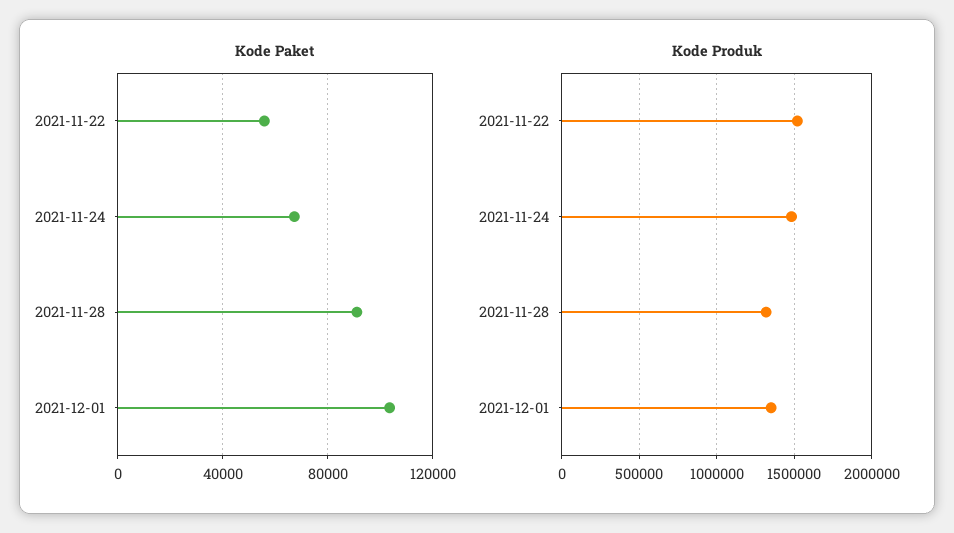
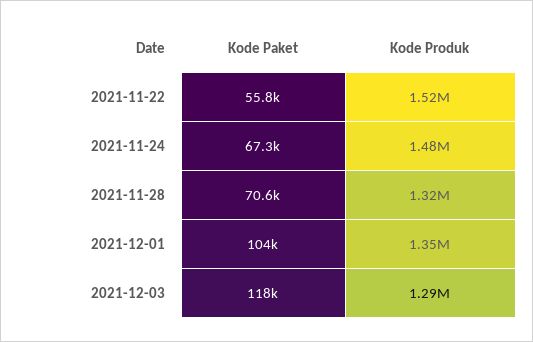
Kode Paket, 2021-11-28: 90000 -> 70600
Kode Paket, 2021-12-03: none -> 118000
Kode Produk, 2021-12-03: none -> 1290000

